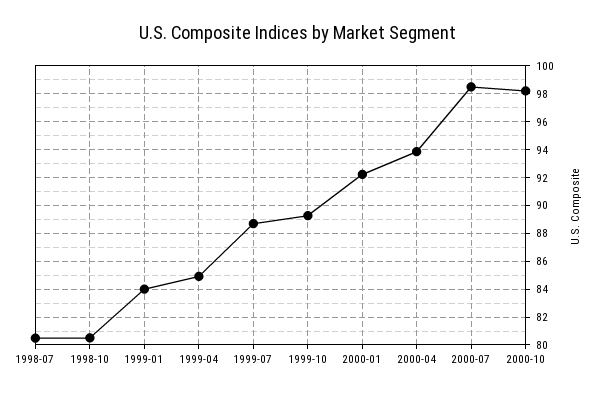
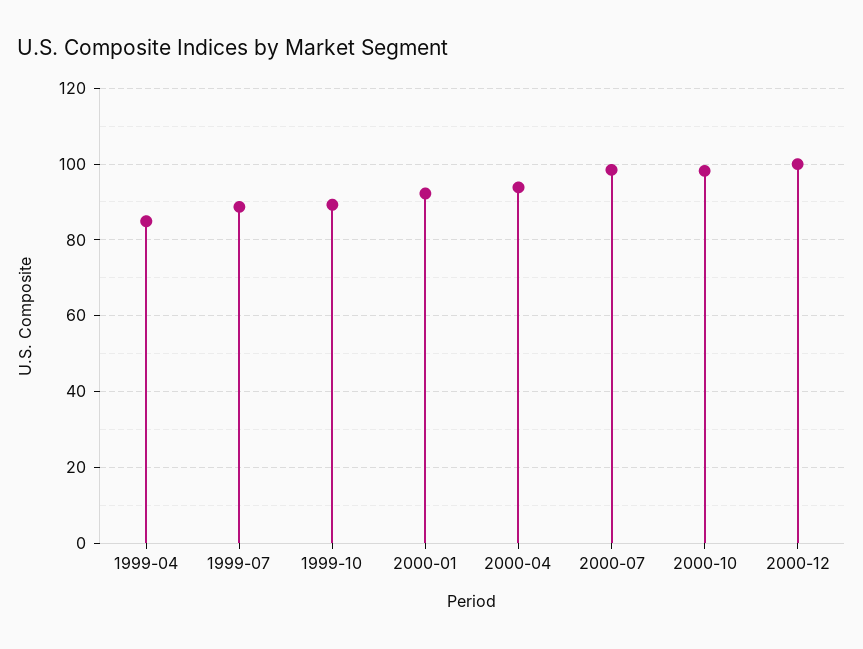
1998-07: 80.5 -> none
1998-10: 80.5 -> none
1999-01: 84 -> none
2000-12: none -> 100

